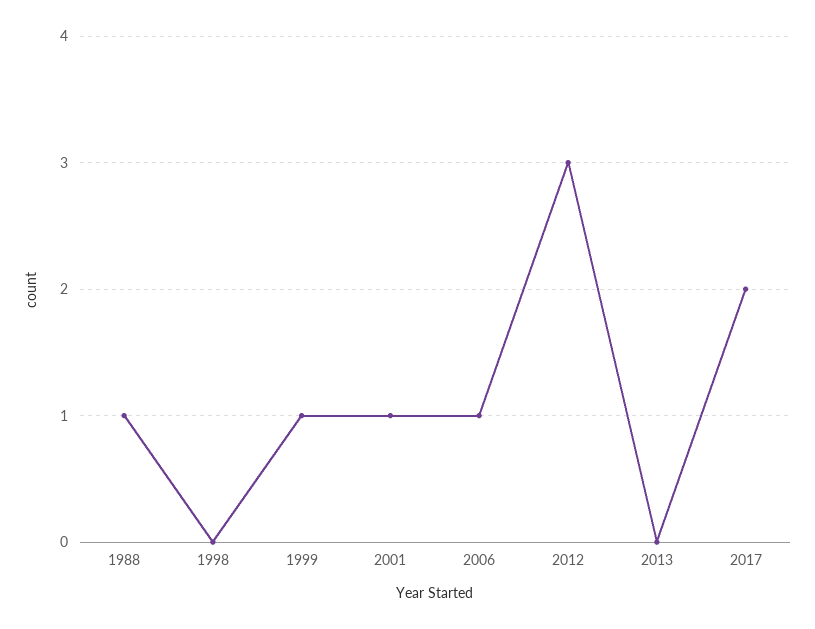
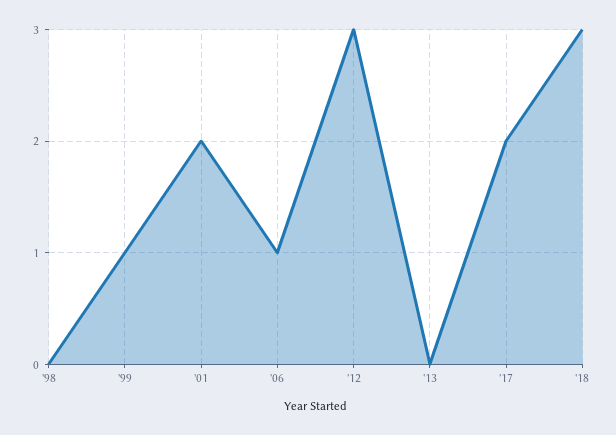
1988: 1 -> none
2001: 1 -> 2
'18: none -> 3

